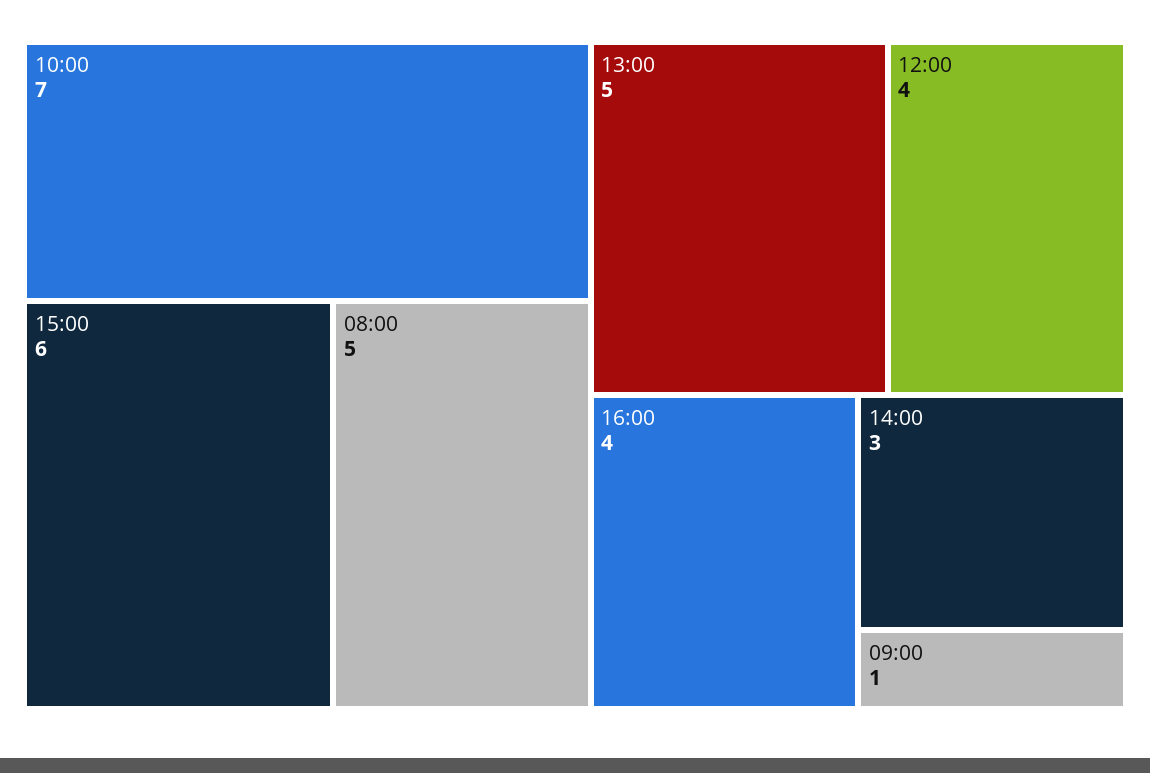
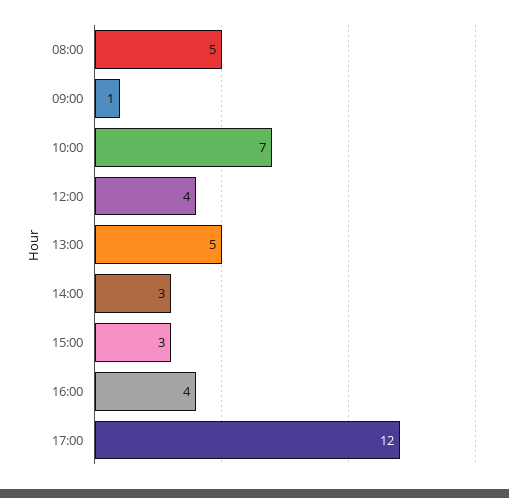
15:00: 6 -> 3
17:00: none -> 12

